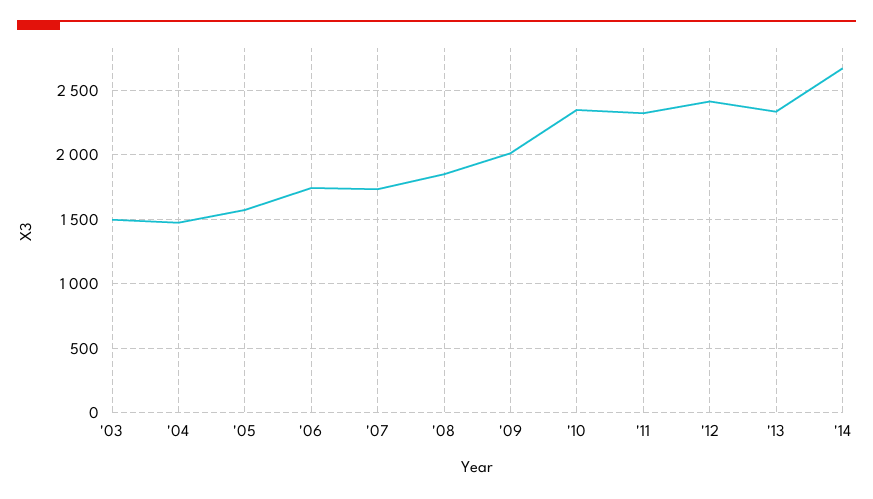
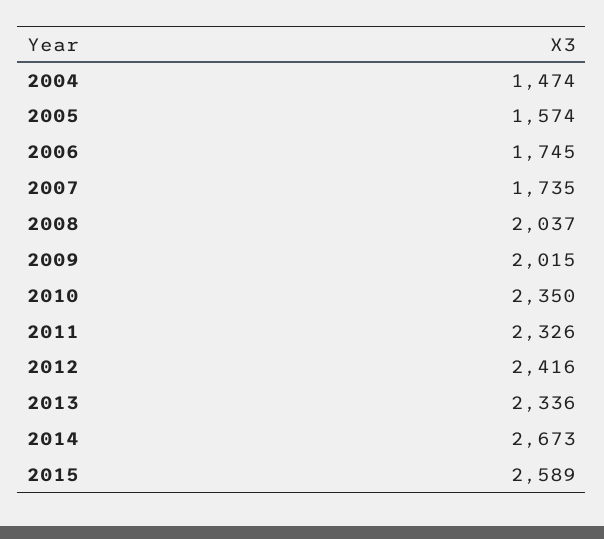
'03: 1500 -> none
'08: 1850 -> 2037
2015: none -> 2589

